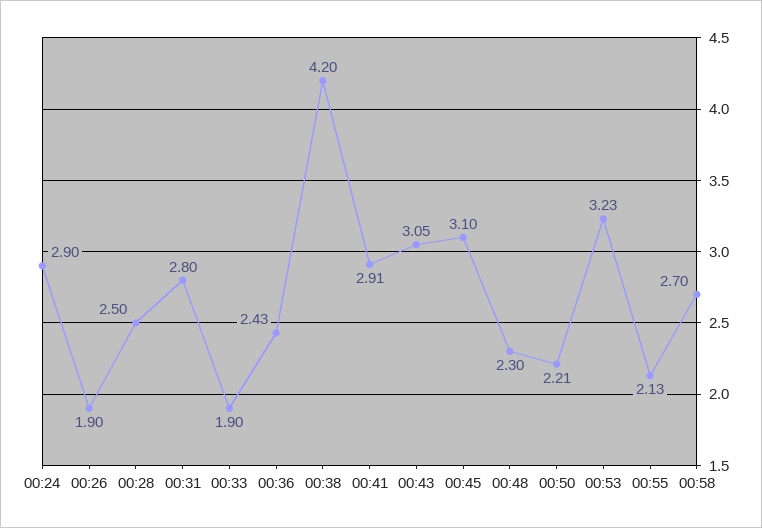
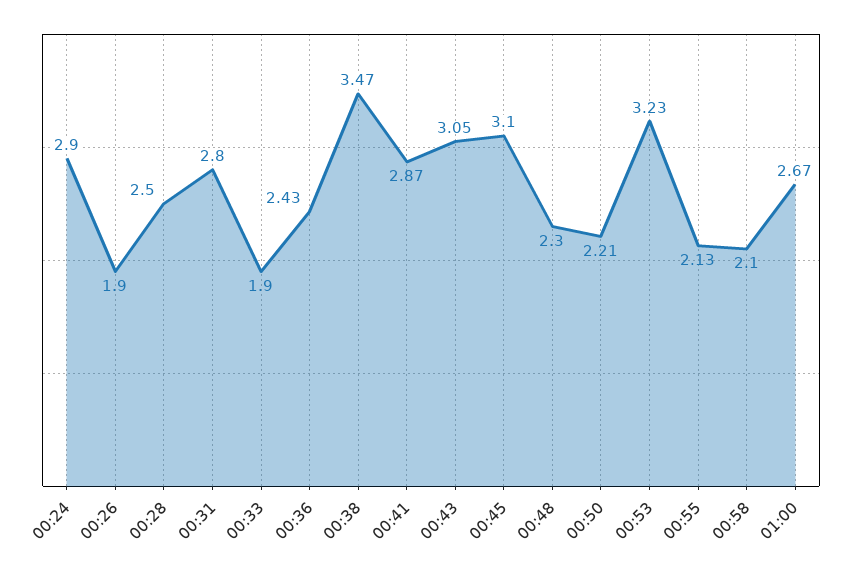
00:38: 4.2 -> 3.47
00:41: 2.91 -> 2.87
00:58: 2.7 -> 2.1
01:00: none -> 2.67

